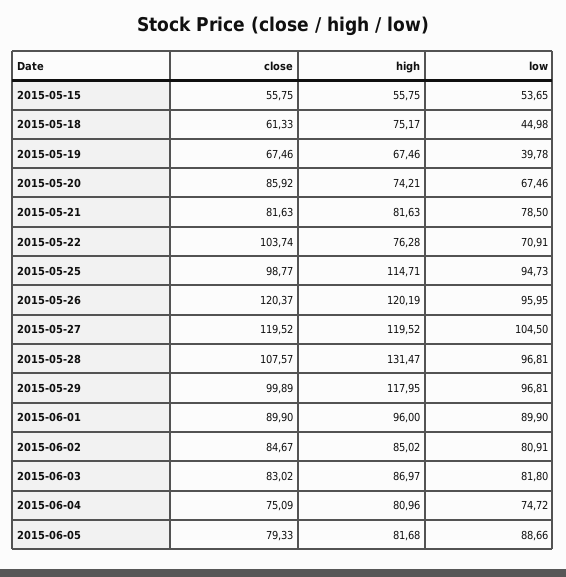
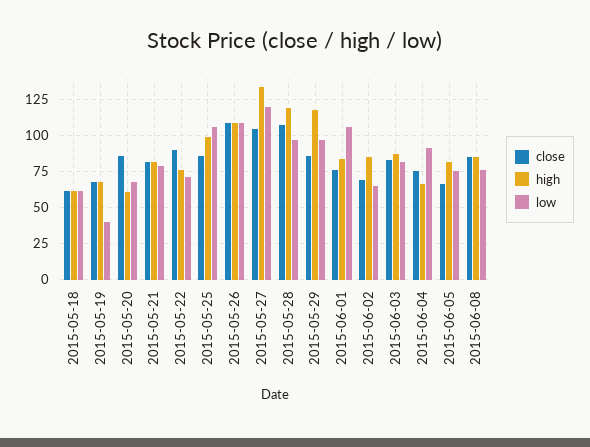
close, 2015-05-15: 55.75 -> none
high, 2015-05-15: 55.75 -> none
low, 2015-05-15: 53.65 -> none
high, 2015-05-18: 75.17 -> 60
low, 2015-05-18: 44.98 -> 60
high, 2015-05-20: 74.21 -> 60
close, 2015-05-22: 103.74 -> 90
close, 2015-05-25: 98.77 -> 85
high, 2015-05-25: 114.71 -> 100
low, 2015-05-25: 94.73 -> 105
close, 2015-05-26: 120.37 -> 110
high, 2015-05-26: 120.19 -> 110
low, 2015-05-26: 95.95 -> 110
close, 2015-05-27: 119.52 -> 105
high, 2015-05-27: 119.52 -> 135
low, 2015-05-27: 104.5 -> 120
high, 2015-05-28: 131.47 -> 120
close, 2015-05-29: 99.89 -> 85
close, 2015-06-01: 89.9 -> 75
high, 2015-06-01: 96 -> 85
low, 2015-06-01: 89.9 -> 105
close, 2015-06-02: 84.67 -> 70
low, 2015-06-02: 80.91 -> 65
high, 2015-06-04: 80.96 -> 65
low, 2015-06-04: 74.72 -> 90
close, 2015-06-05: 79.33 -> 65
low, 2015-06-05: 88.66 -> 75
close, 2015-06-08: none -> 85
high, 2015-06-08: none -> 85
low, 2015-06-08: none -> 75

